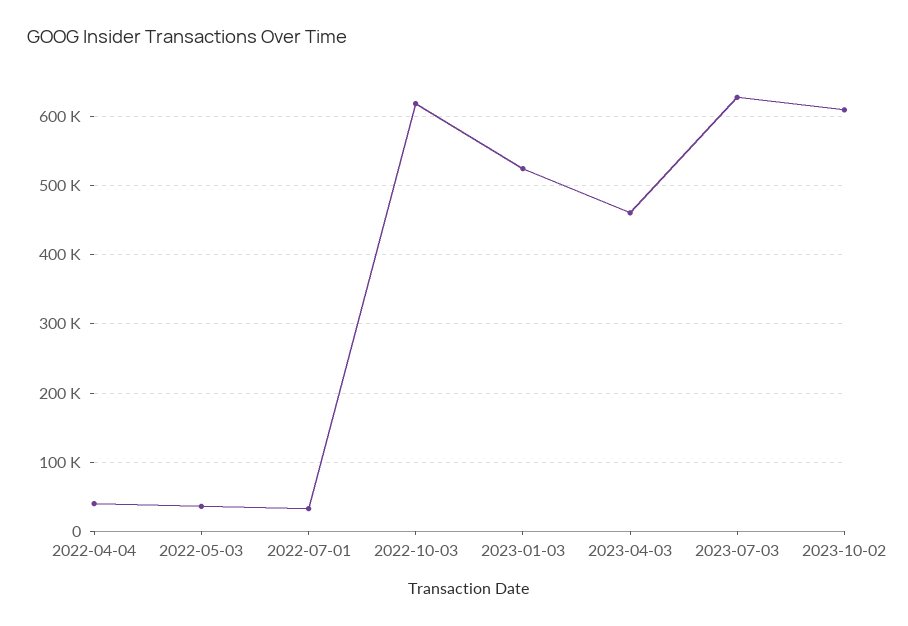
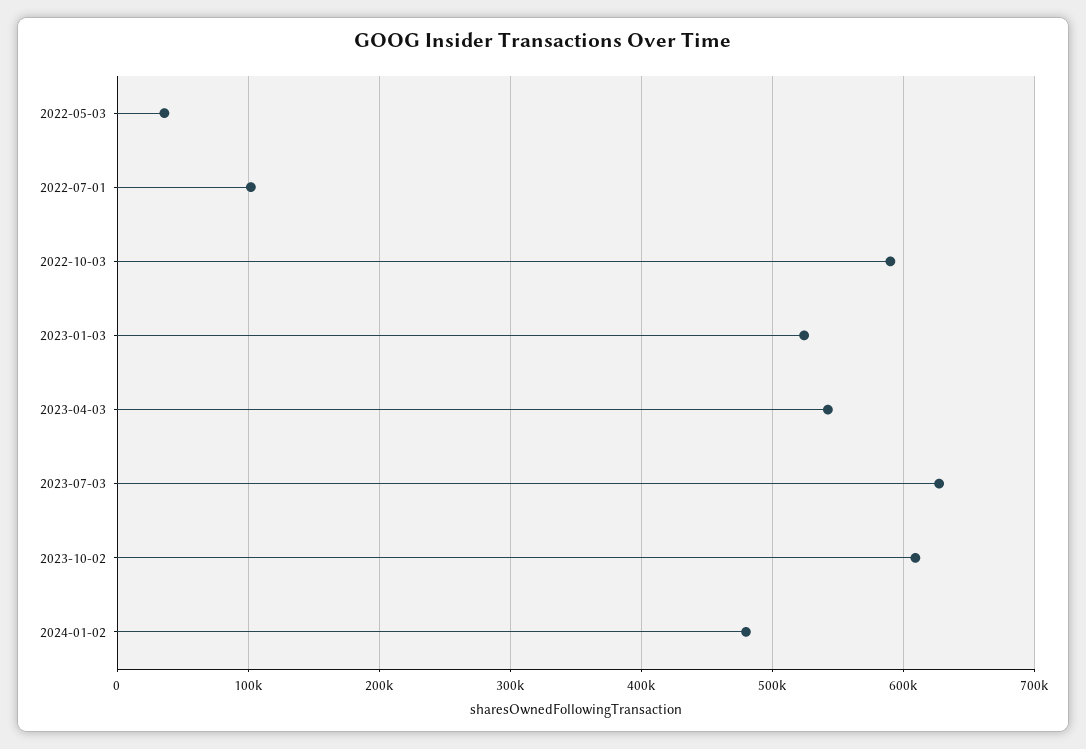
2022-04-04: 40000 -> none
2022-07-01: 30000 -> 100000
2022-10-03: 620000 -> 590000
2023-04-03: 460000 -> 540000
2024-01-02: none -> 480000

